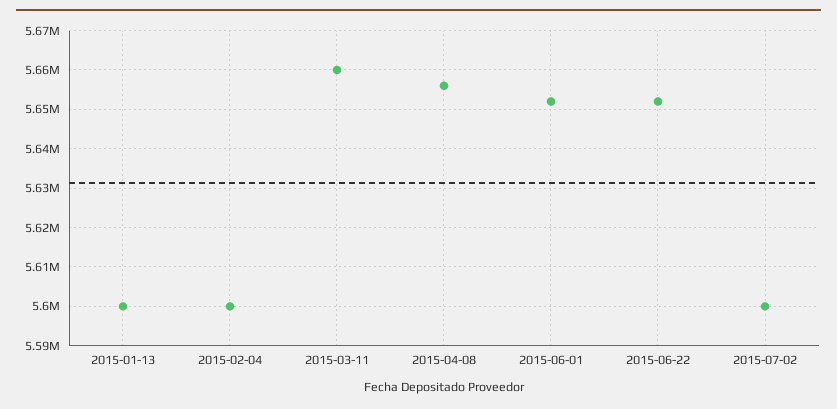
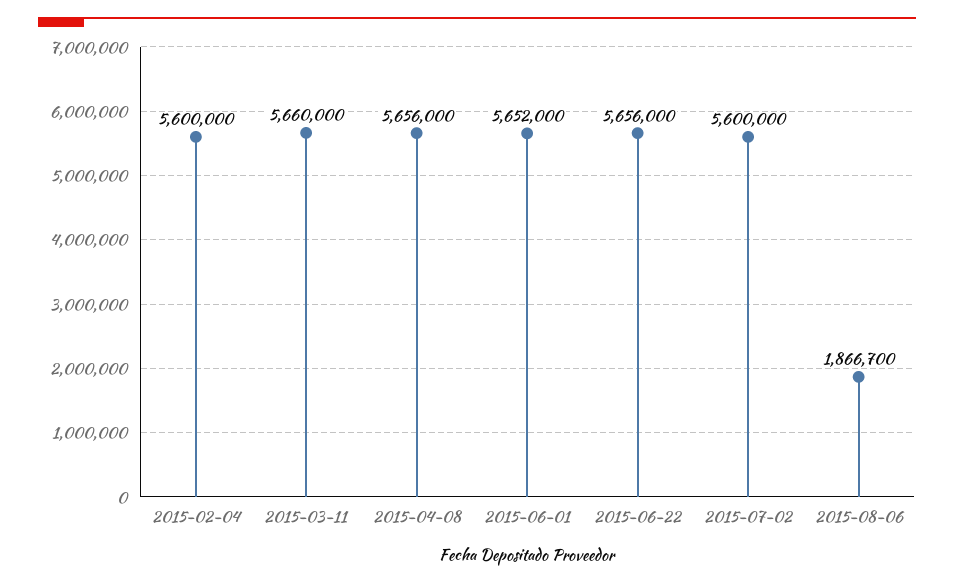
2015-01-13: 5600000 -> none
2015-06-22: 5652000 -> 5656000
2015-08-06: none -> 1866700

